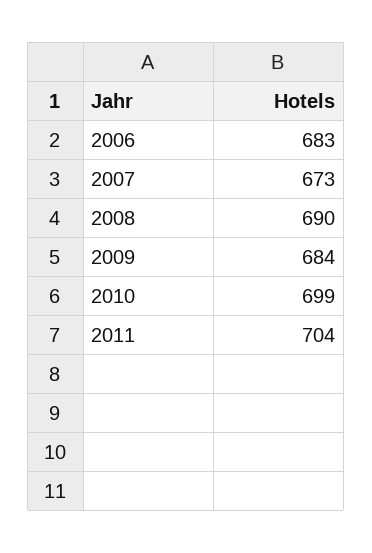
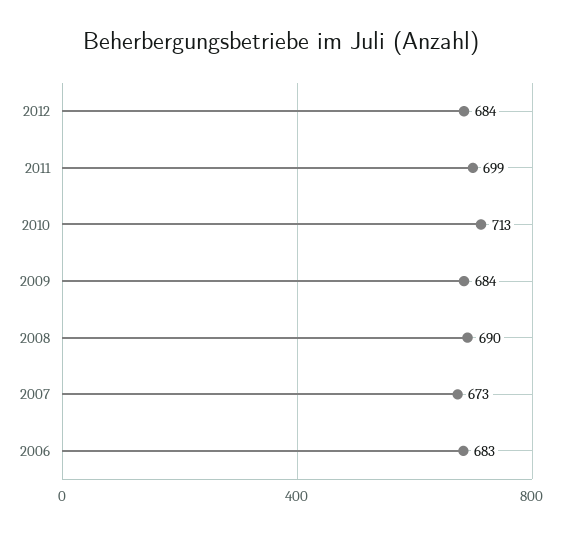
2010: 699 -> 713
2011: 704 -> 699
2012: none -> 684

